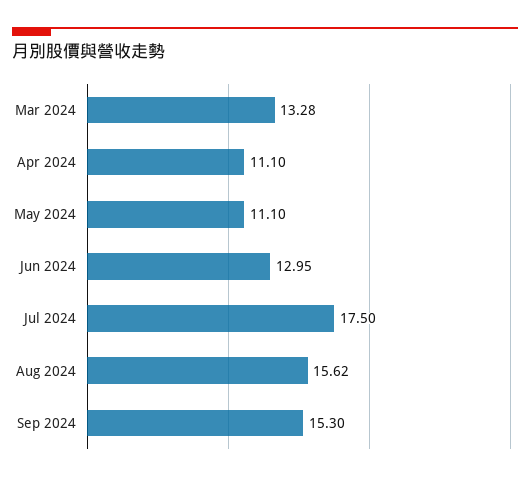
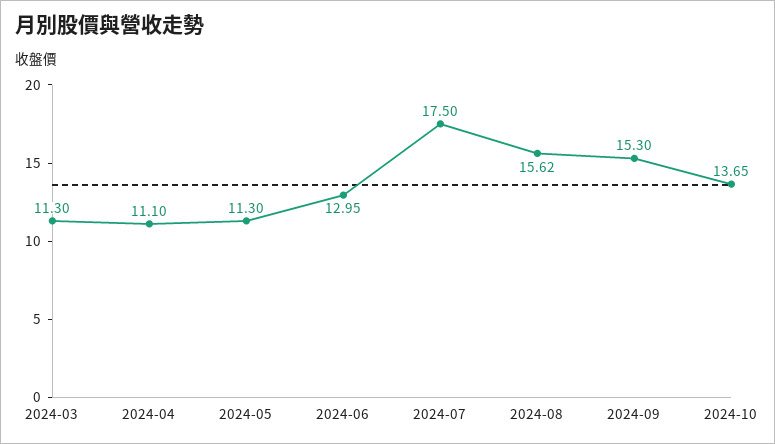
Mar 2024: 13.28 -> 11.3
May 2024: 11.1 -> 11.3
2024-10: none -> 13.65

